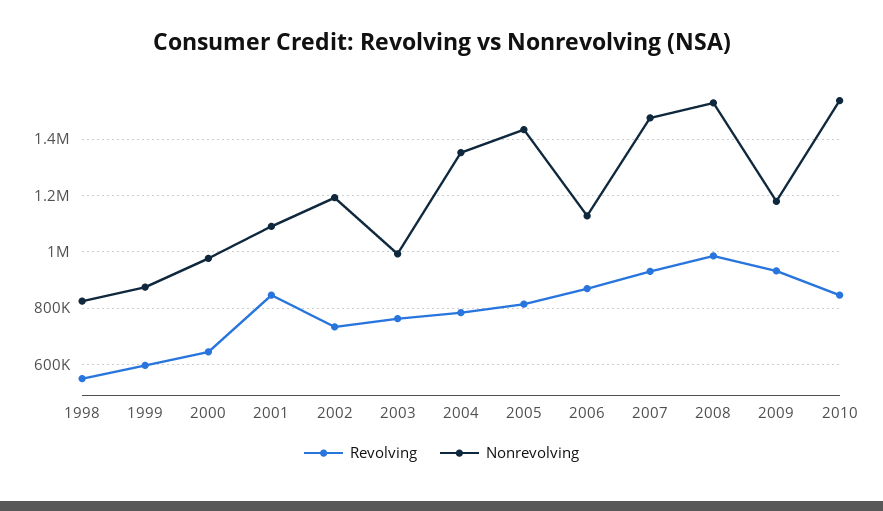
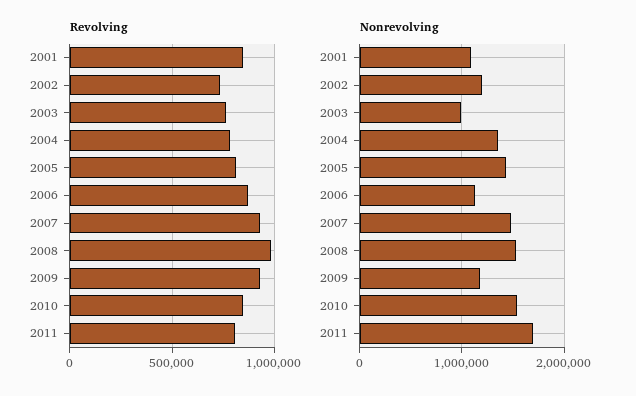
Revolving, 1998: 550000 -> none
Nonrevolving, 1998: 825000 -> none
Revolving, 1999: 600000 -> none
Nonrevolving, 1999: 875000 -> none
Revolving, 2000: 650000 -> none
Nonrevolving, 2000: 975000 -> none
Revolving, 2011: none -> 800000
Nonrevolving, 2011: none -> 1700000

